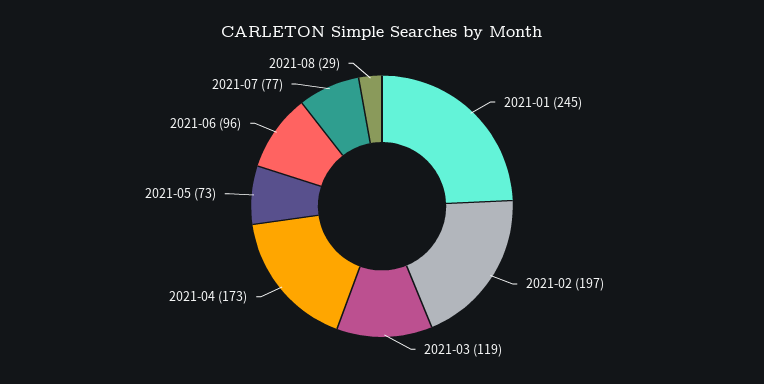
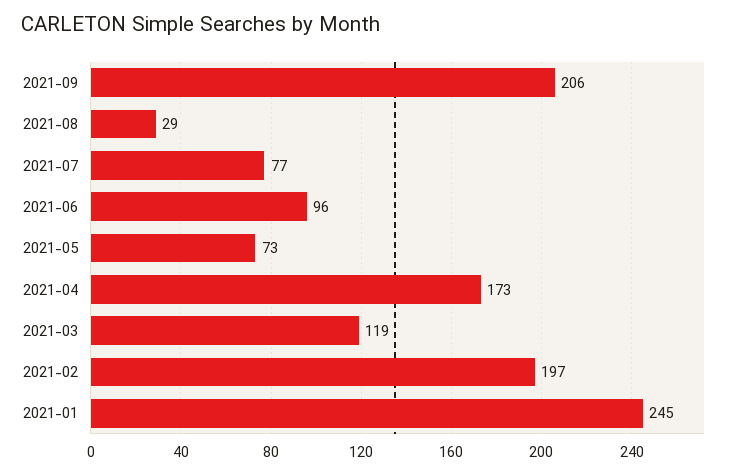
2021-09: none -> 206

